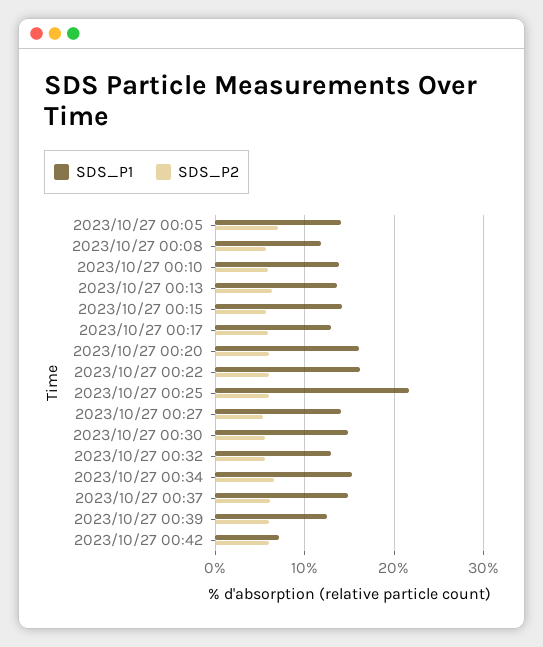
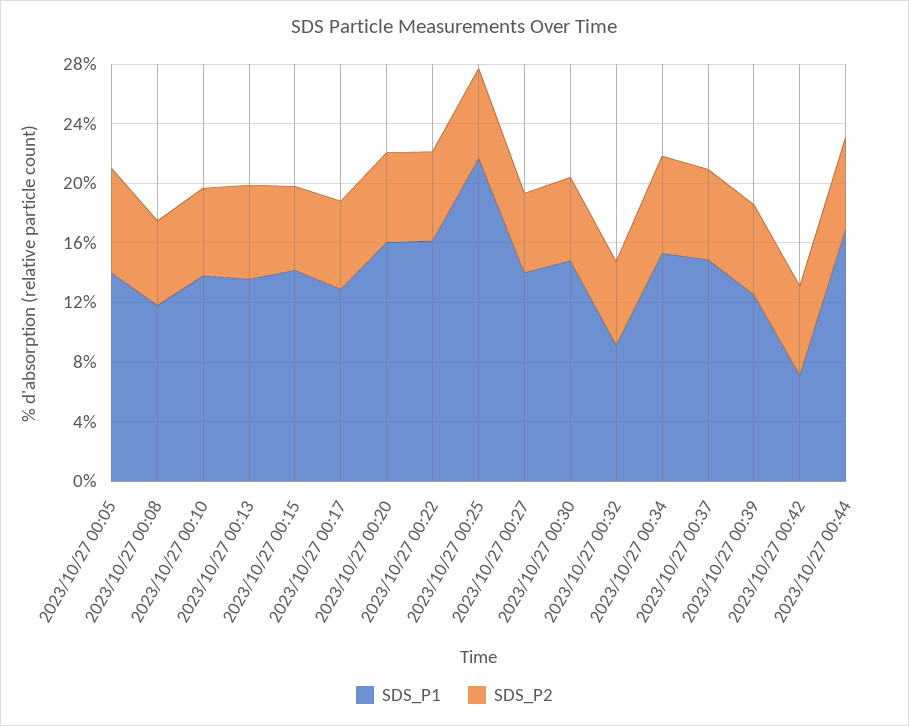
SDS_P1, 2023/10/27 00:32: 13 -> 9
SDS_P1, 2023/10/27 00:44: none -> 17
SDS_P2, 2023/10/27 00:44: none -> 6

